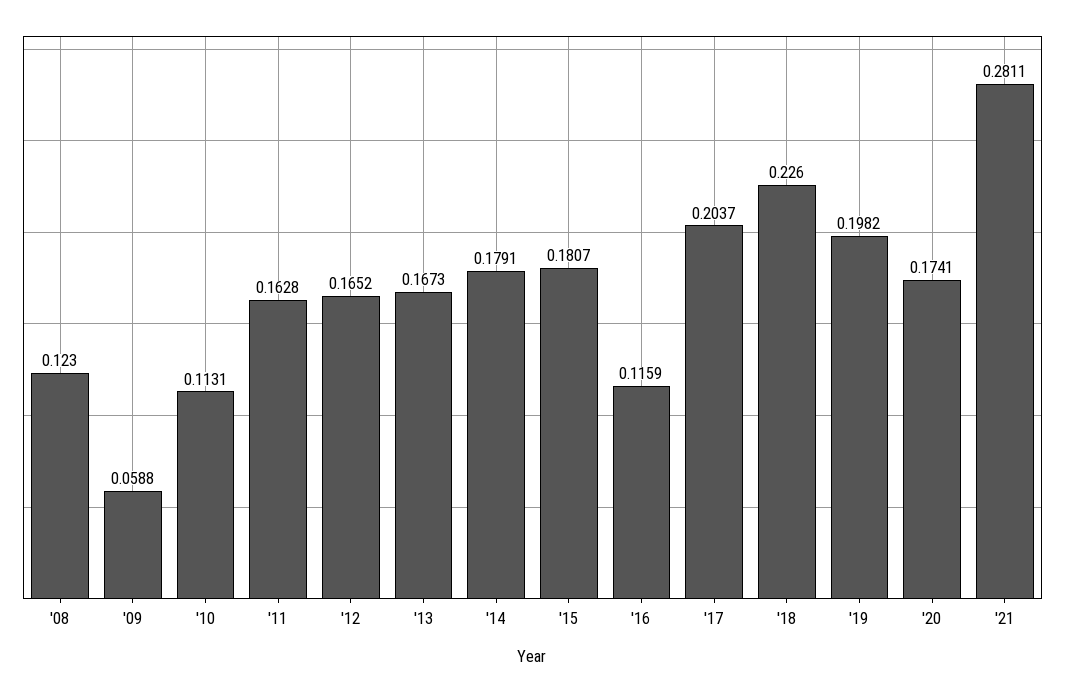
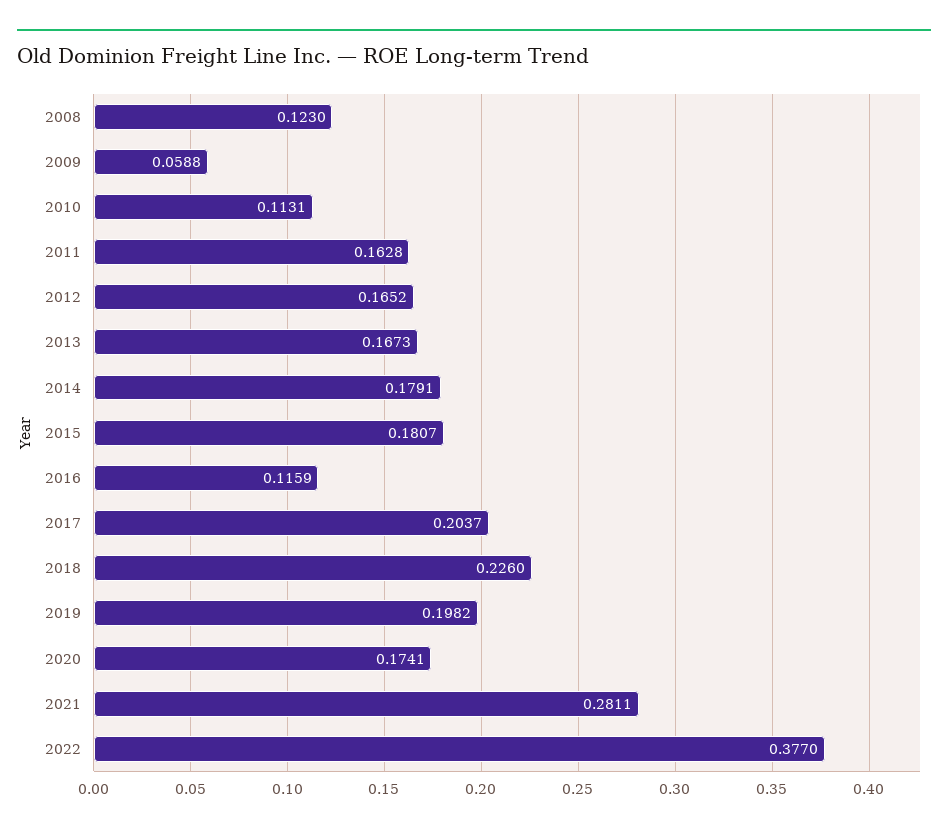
2022: none -> 0.377

